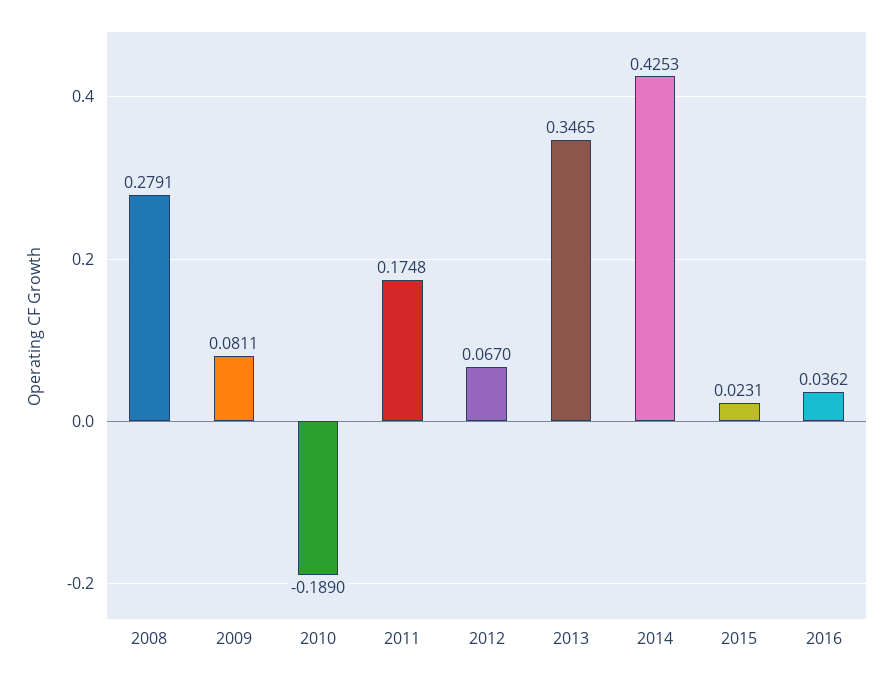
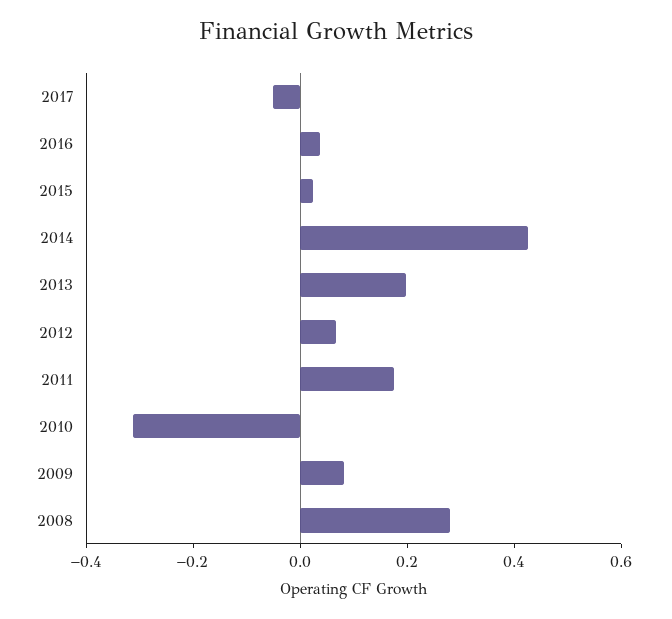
2010: -0.189 -> -0.3
2013: 0.3465 -> 0.2
2017: none -> -0.05

